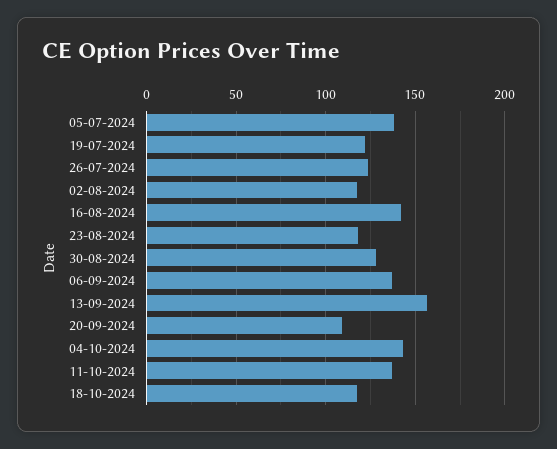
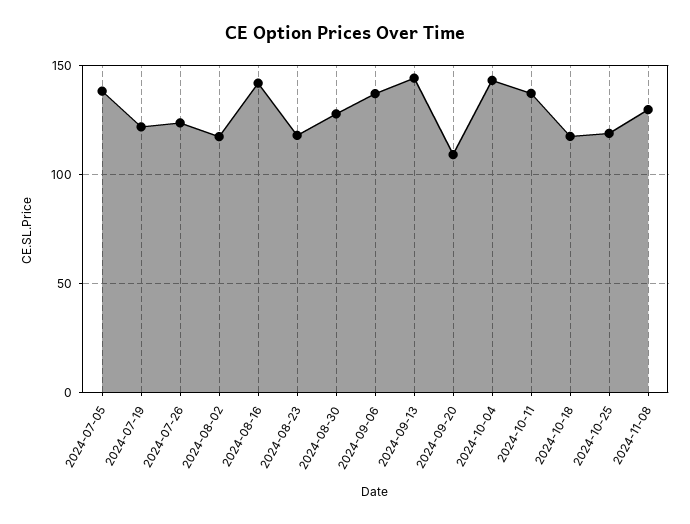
13-09-2024: 155 -> 145
2024-10-25: none -> 120
2024-11-08: none -> 130

